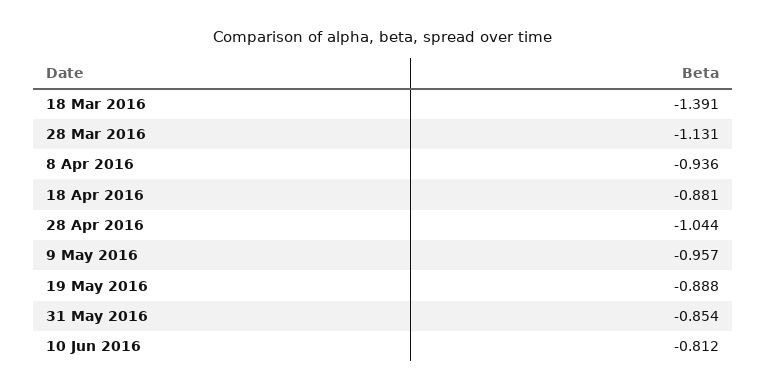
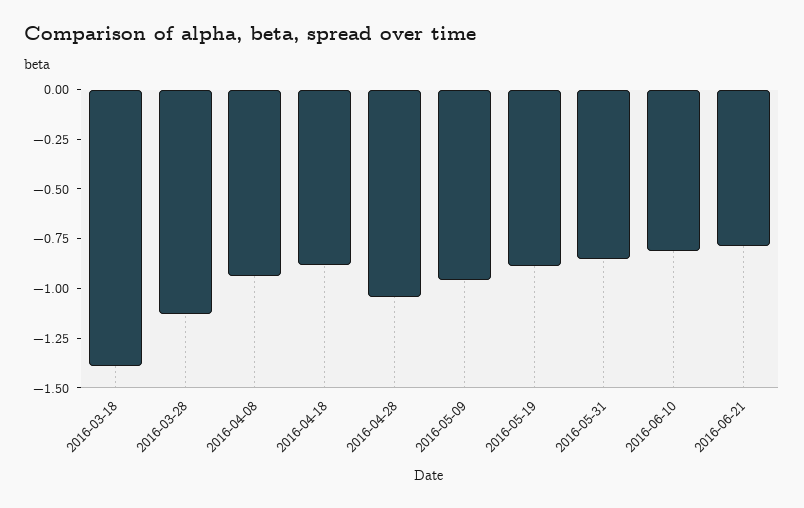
2016-06-21: none -> -0.8

